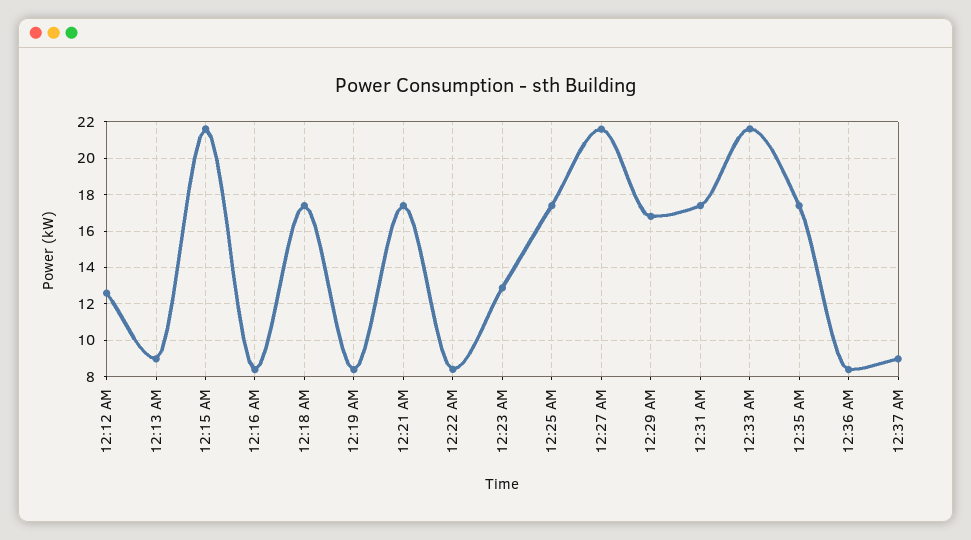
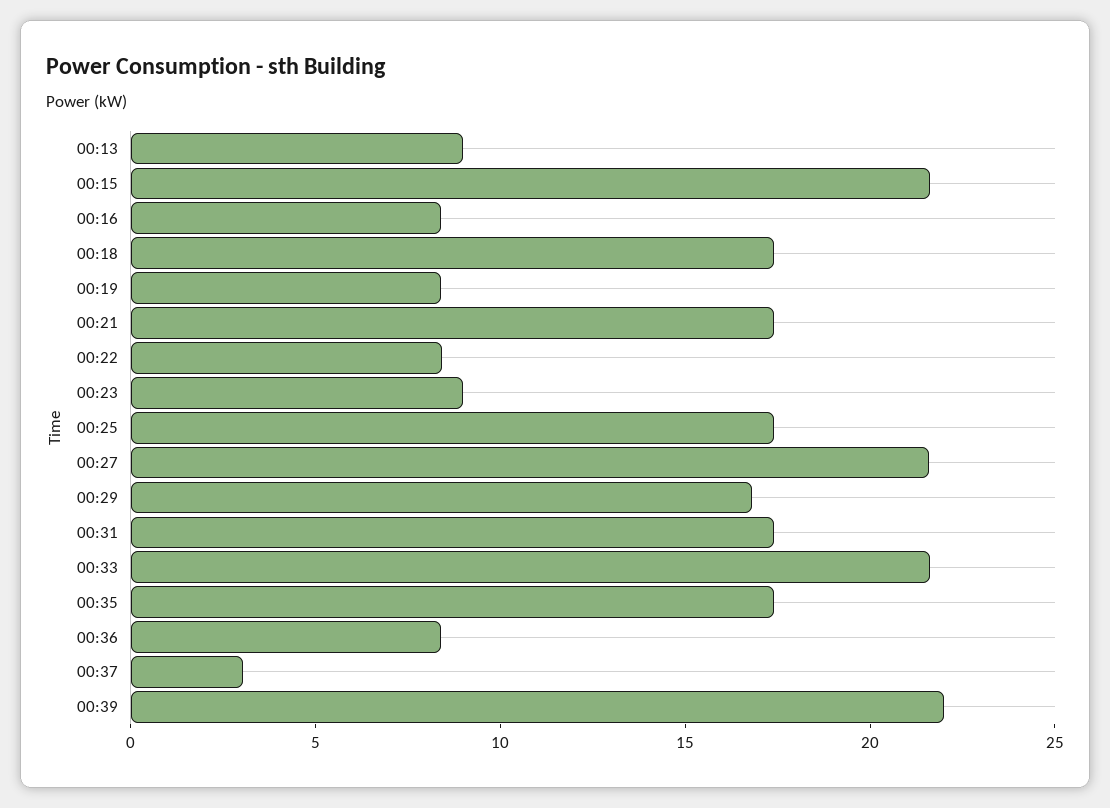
12:12 AM: 12.5 -> none
12:23 AM: 13 -> 9
12:37 AM: 9 -> 3
00:39: none -> 22

